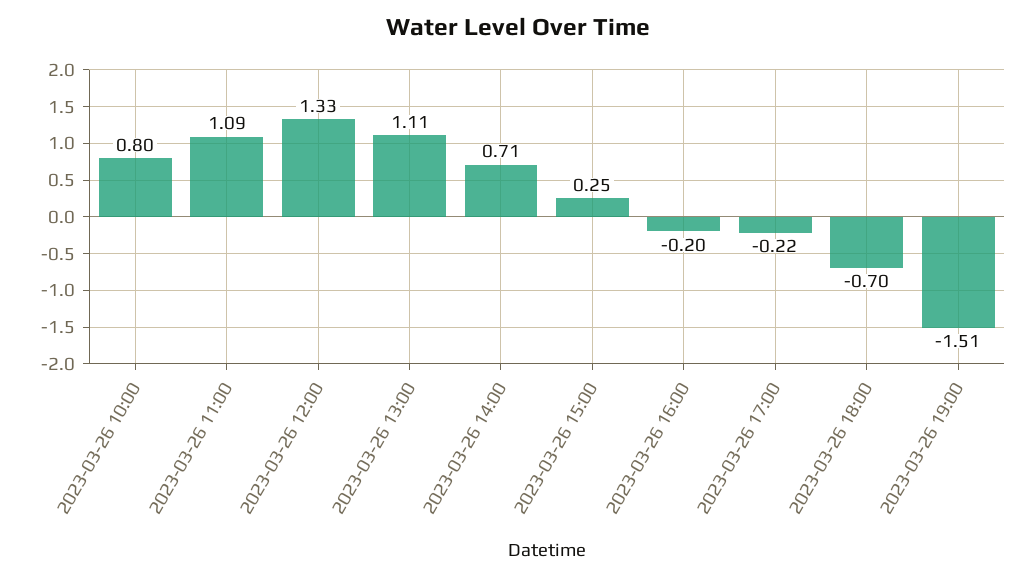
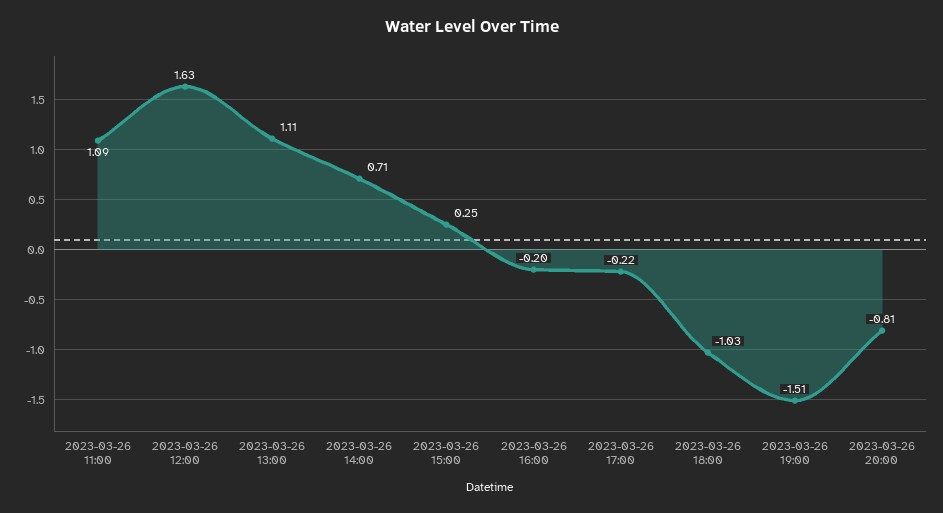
2023-03-26 10:00: 0.8 -> none
2023-03-26 12:00: 1.33 -> 1.63
2023-03-26 18:00: -0.7 -> -1.03
2023-03-26 20:00: none -> -0.81

